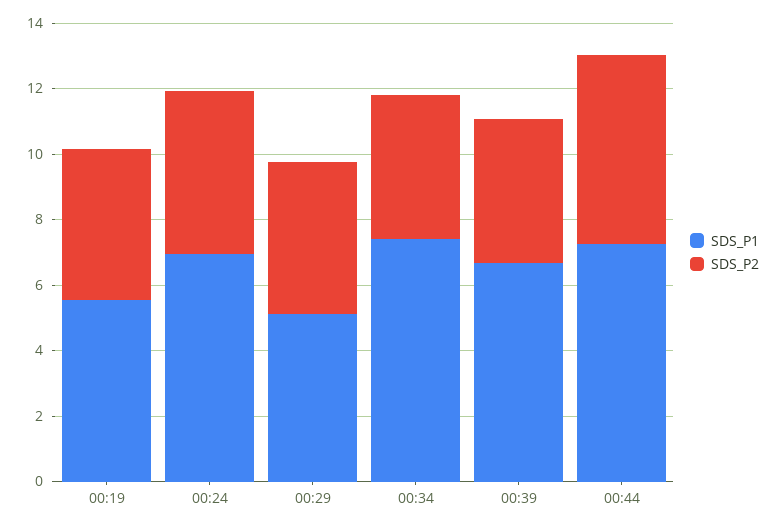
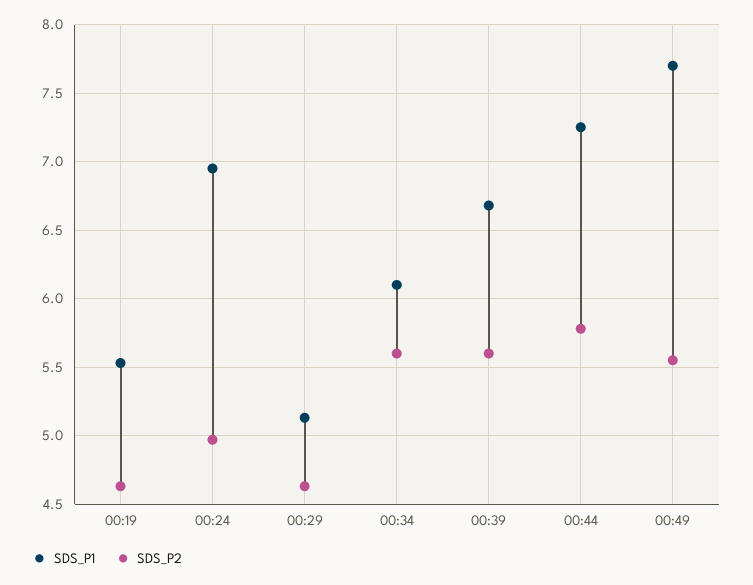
SDS_P1, 00:34: 7.5 -> 6.1
SDS_P2, 00:34: 4.5 -> 5.6
SDS_P2, 00:39: 4.5 -> 5.6
SDS_P1, 00:49: none -> 7.7
SDS_P2, 00:49: none -> 5.55

